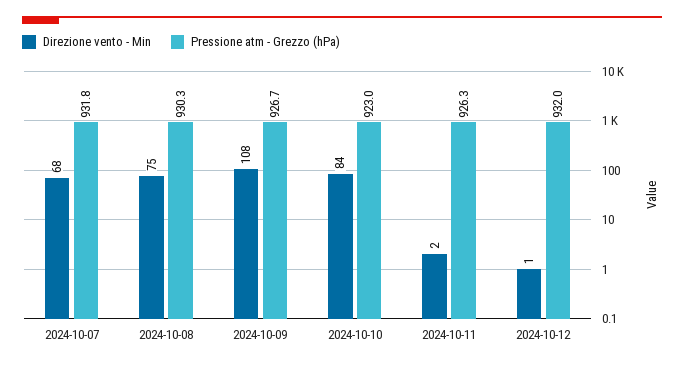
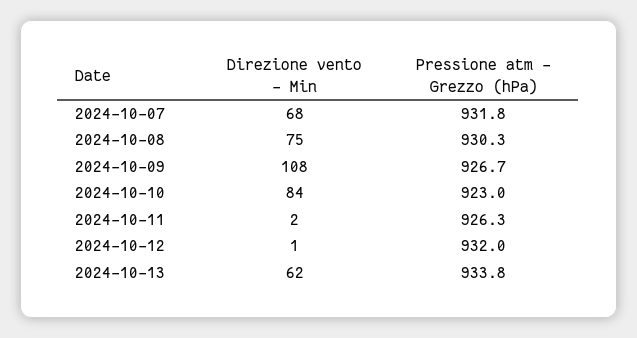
Direzione vento - Min, 2024-10-13: none -> 62
Pressione atm - Grezzo (hPa), 2024-10-13: none -> 933.8

